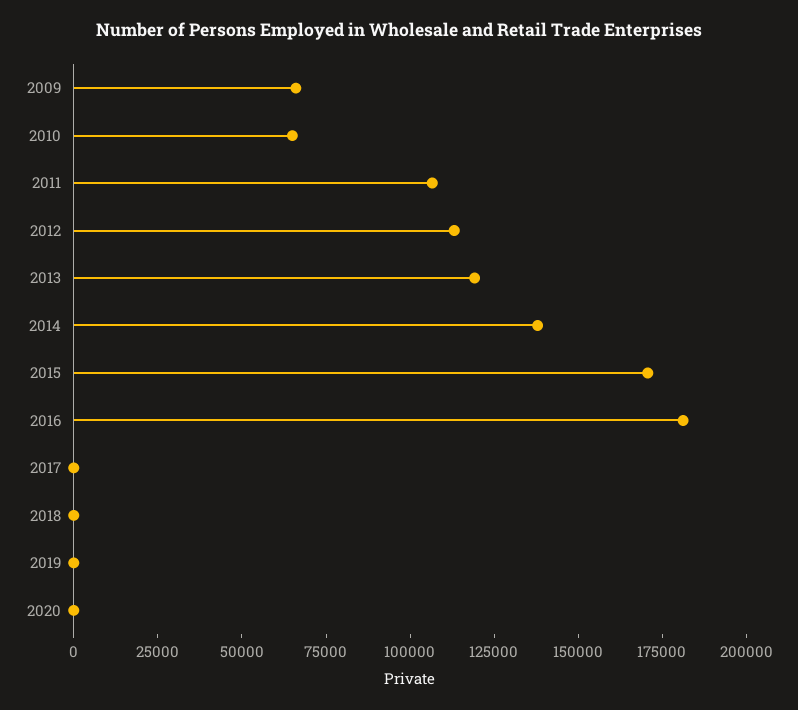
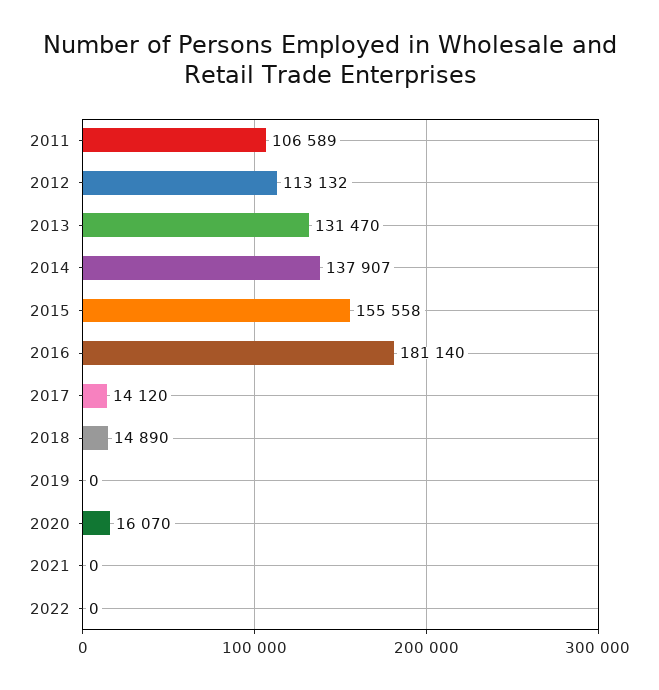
2009: 65000 -> none
2010: 65000 -> none
2013: 120000 -> 131470
2015: 170000 -> 155558
2017: 0 -> 14120
2018: 0 -> 14890
2020: 0 -> 16070
2021: none -> 0
2022: none -> 0

